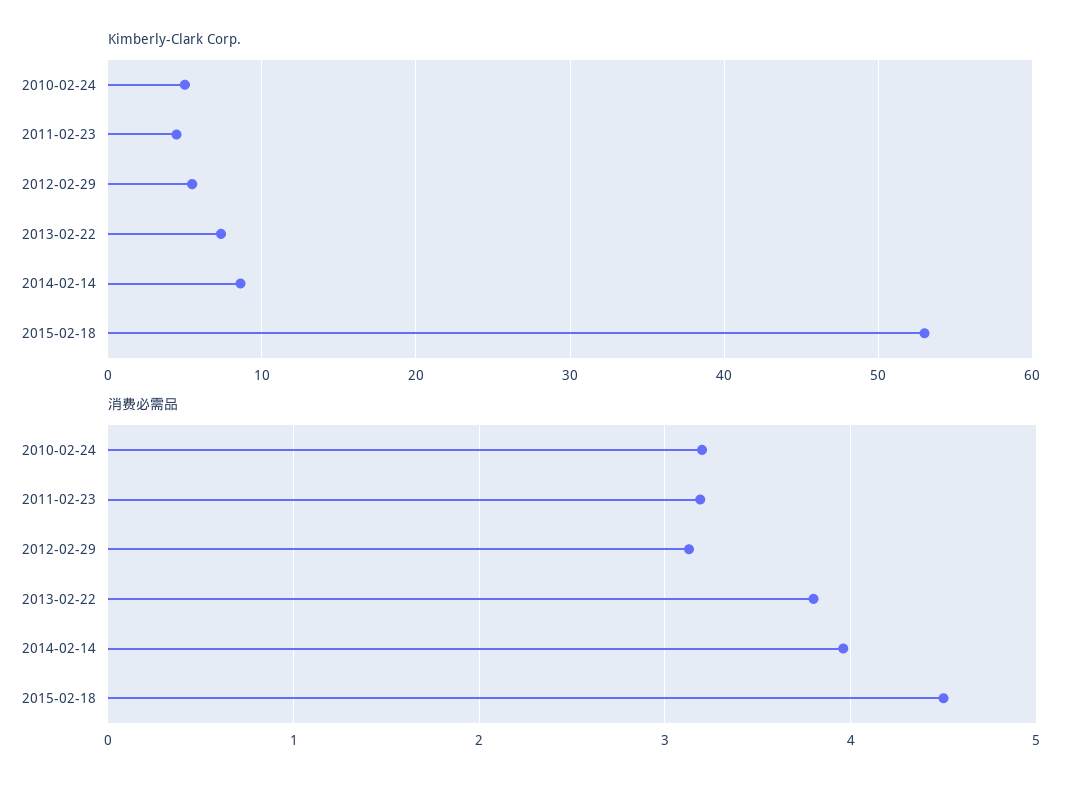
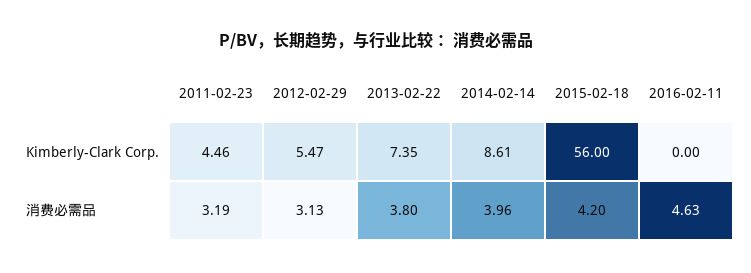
Kimberly-Clark Corp., 2010-02-24: 5 -> none
Kimberly-Clark Corp., 2015-02-18: 53 -> 56
消费必需品, 2010-02-24: 3.2 -> none
消费必需品, 2015-02-18: 4.5 -> 4.2
Kimberly-Clark Corp., 2016-02-11: none -> 0
消费必需品, 2016-02-11: none -> 4.63

